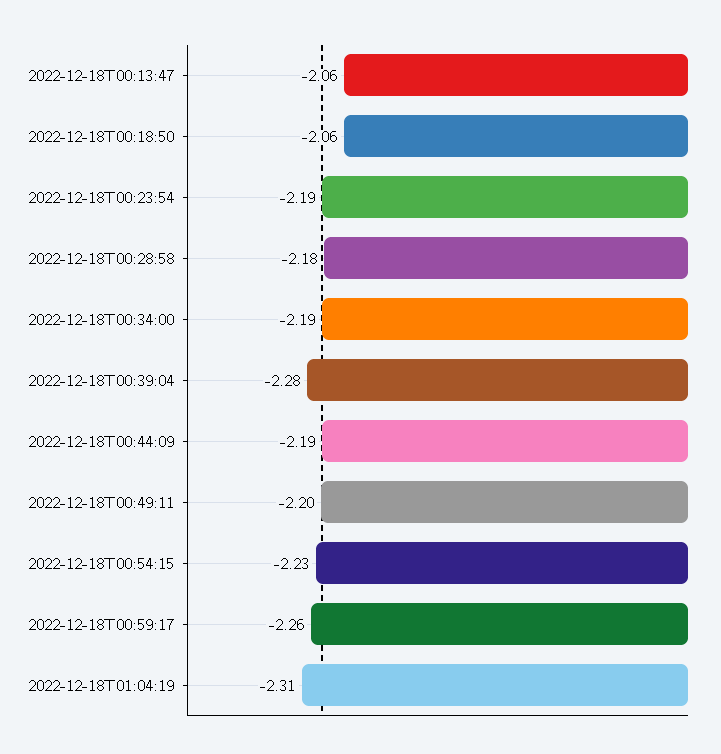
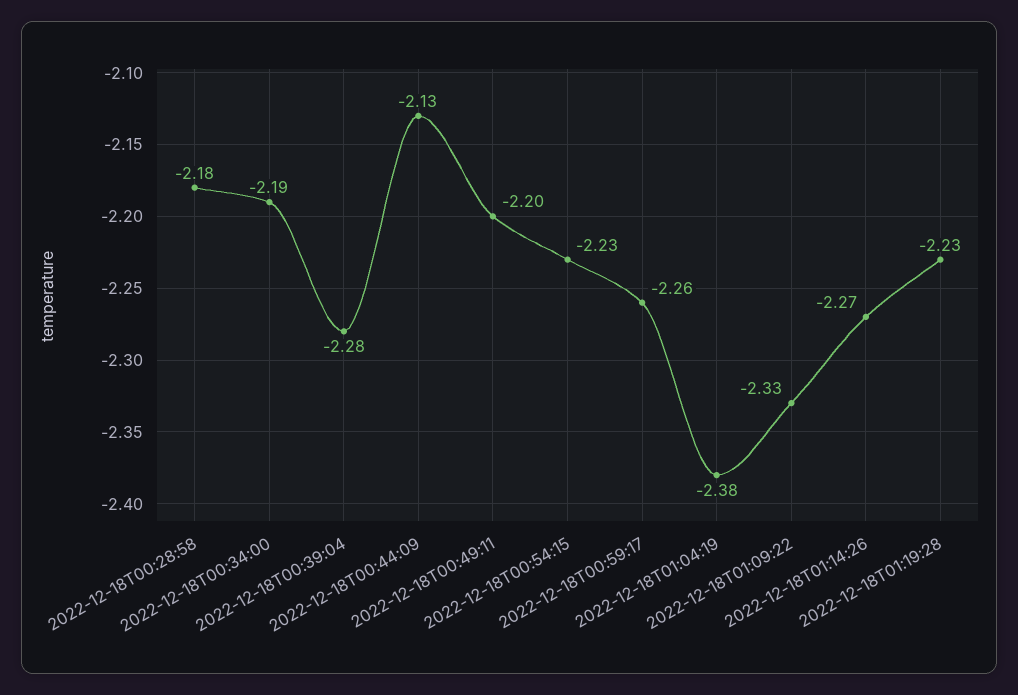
2022-12-18T00:13:47: -2.06 -> none
2022-12-18T00:18:50: -2.06 -> none
2022-12-18T00:23:54: -2.19 -> none
2022-12-18T00:44:09: -2.19 -> -2.13
2022-12-18T01:04:19: -2.31 -> -2.38
2022-12-18T01:09:22: none -> -2.33
2022-12-18T01:14:26: none -> -2.27
2022-12-18T01:19:28: none -> -2.23

